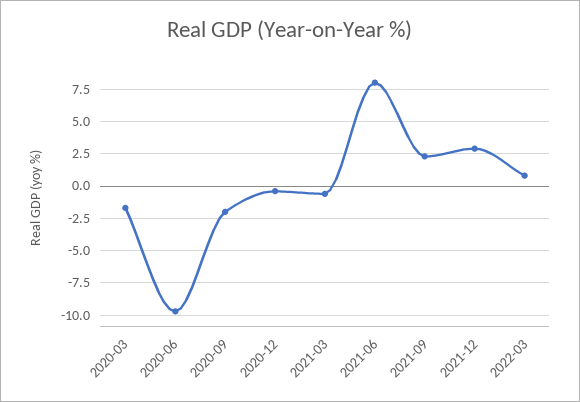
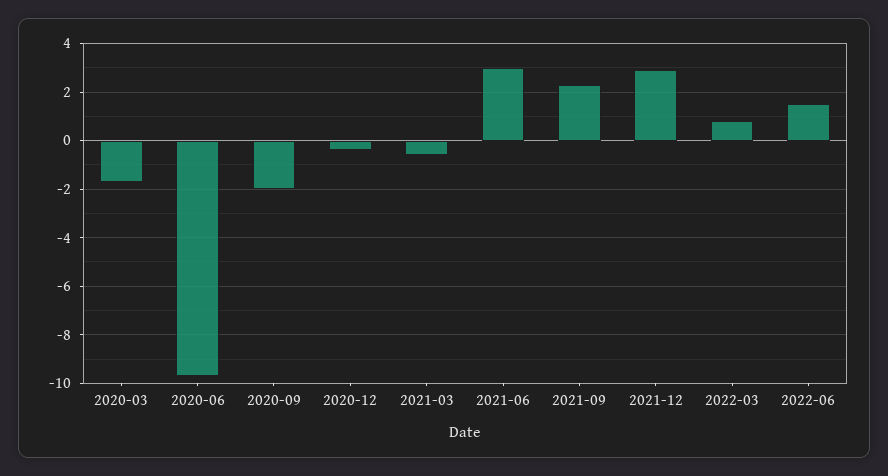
2021-06: 8 -> 3
2022-06: none -> 1.5

